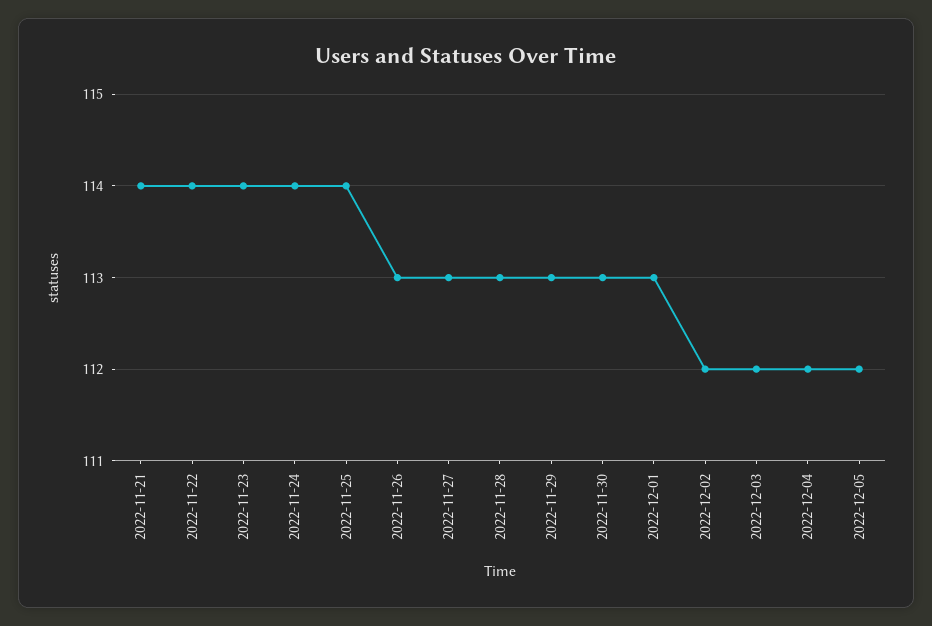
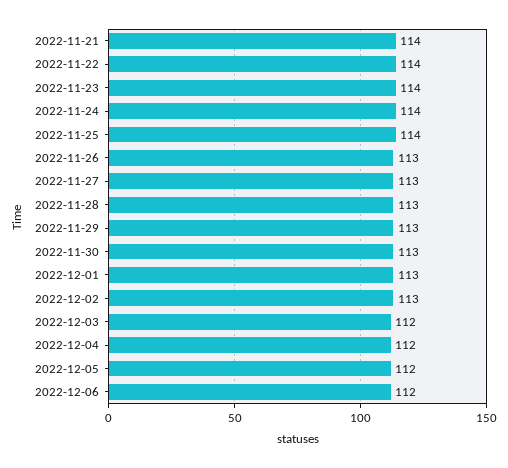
2022-12-02: 112 -> 113
2022-12-06: none -> 112

